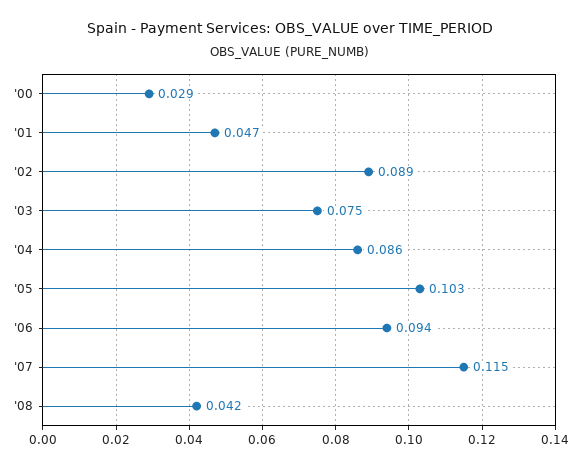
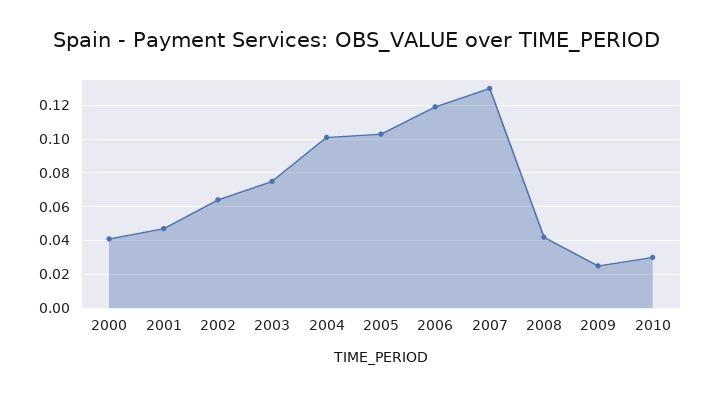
'00: 0.029 -> 0.04
'02: 0.089 -> 0.065
'04: 0.086 -> 0.1
'06: 0.094 -> 0.12
'07: 0.115 -> 0.13
2009: none -> 0.025
2010: none -> 0.03

